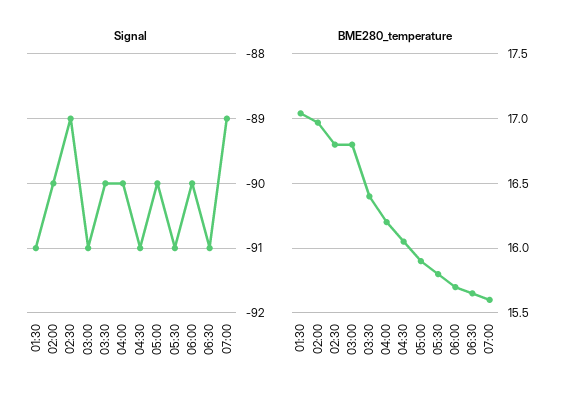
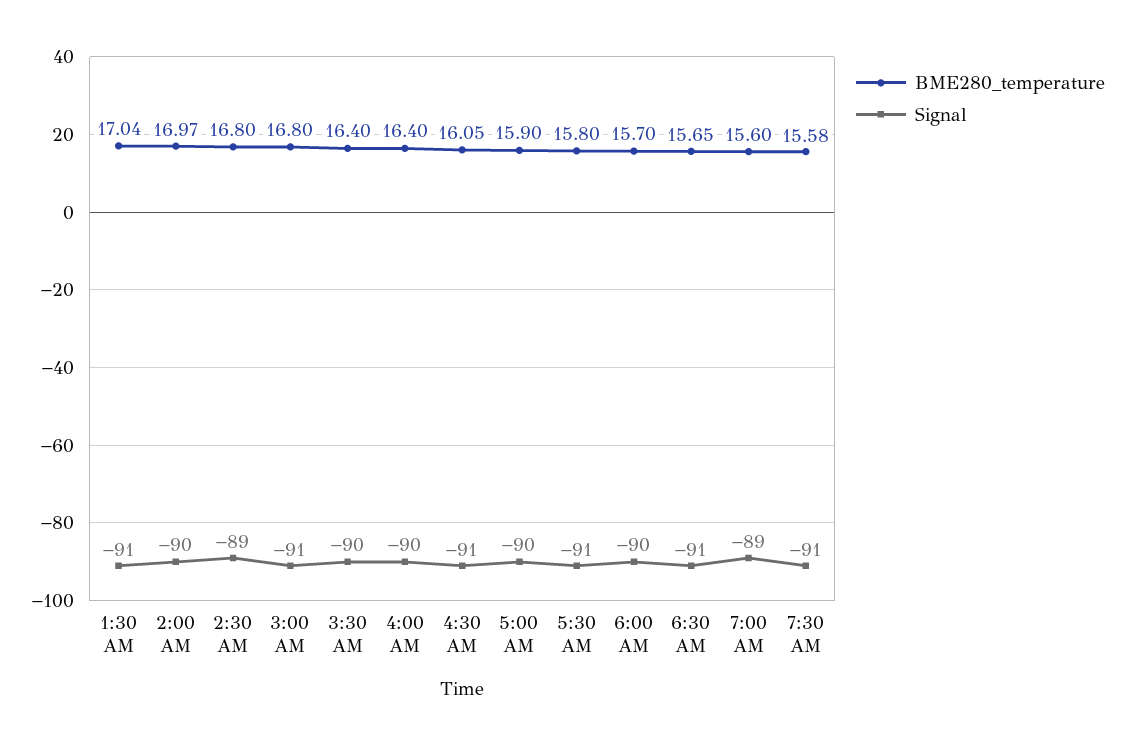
BME280_temperature, 04:00: 16.2 -> 16.4
BME280_temperature, 7:30 AM: none -> 15.58
Signal, 7:30 AM: none -> -91

